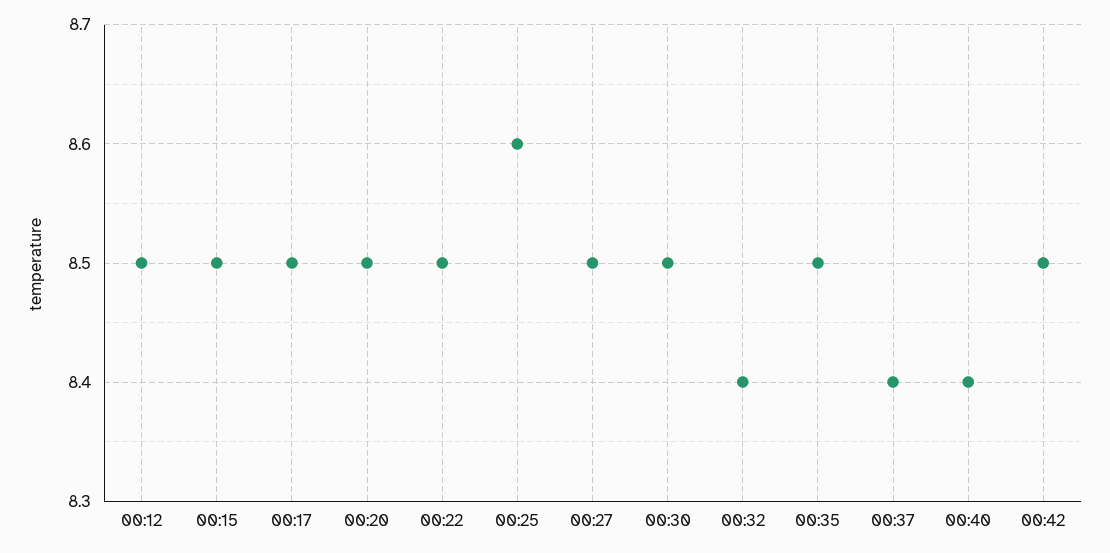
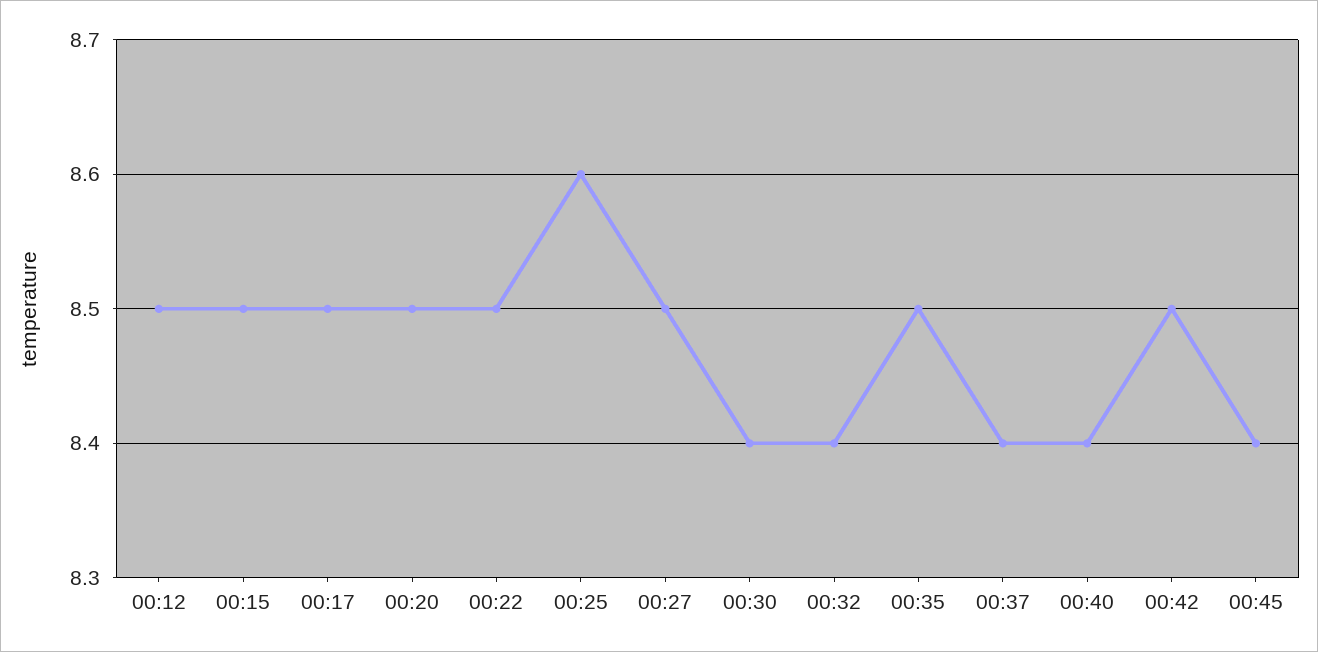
00:30: 8.5 -> 8.4
00:45: none -> 8.4

